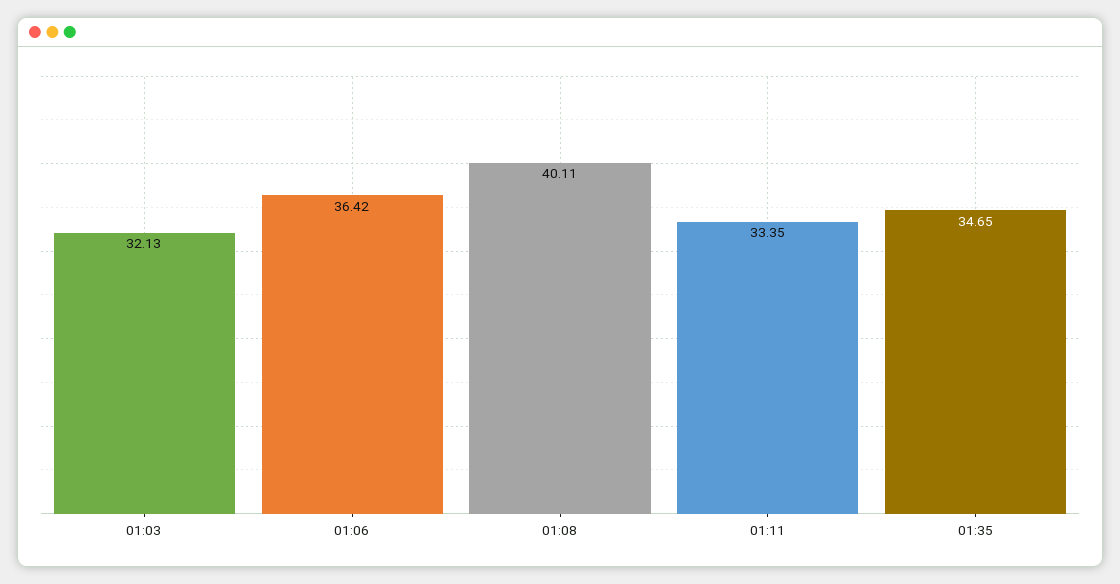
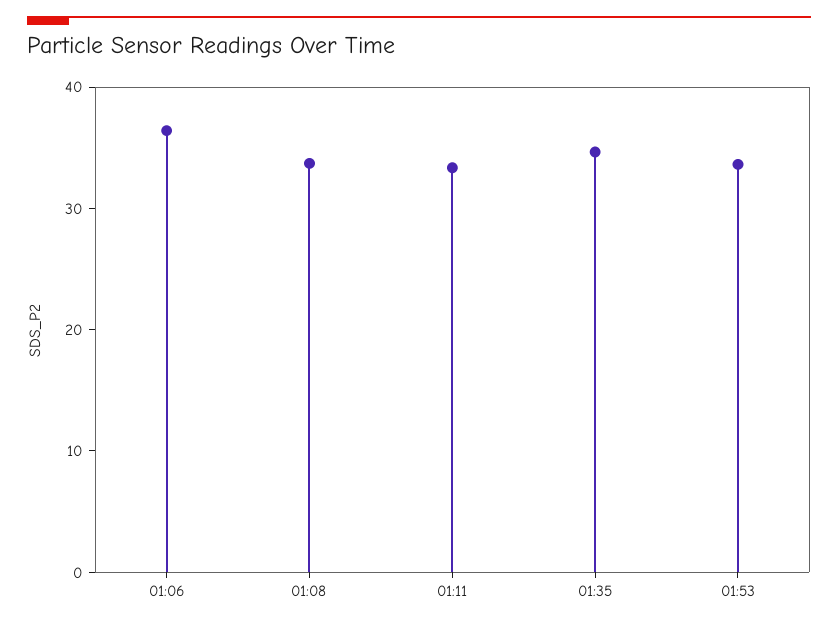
01:03: 32.13 -> none
01:08: 40.11 -> 34
01:53: none -> 34

